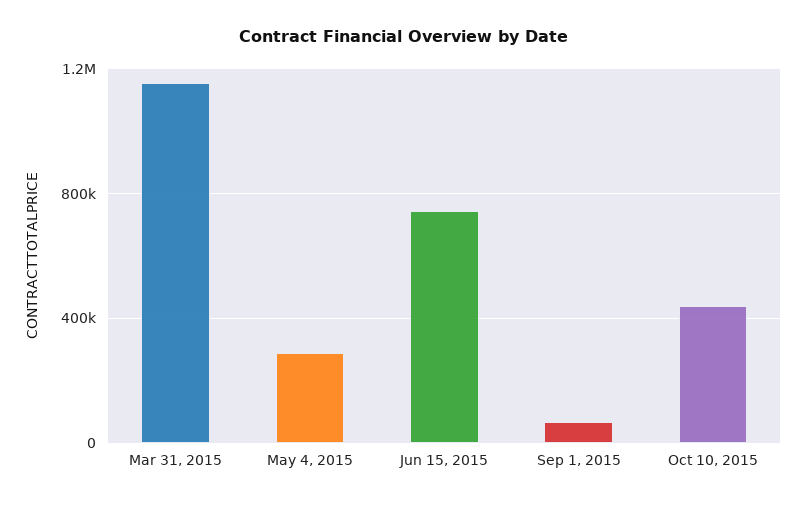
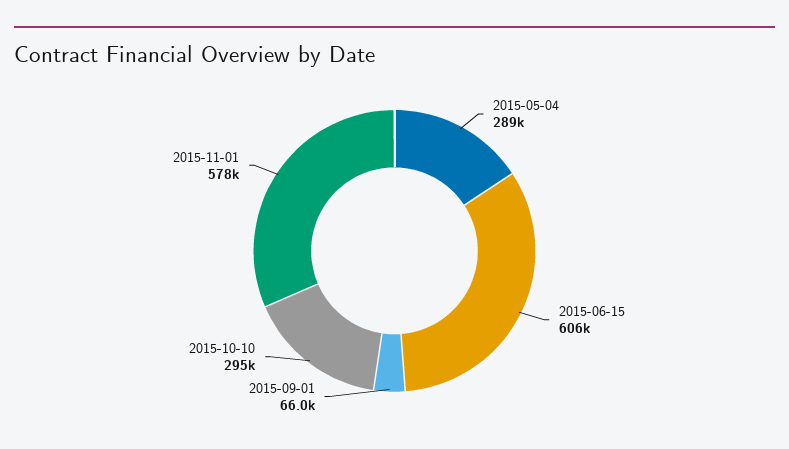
Mar 31, 2015: 1150000 -> none
Jun 15, 2015: 750000 -> 606000
Oct 10, 2015: 450000 -> 295000
2015-11-01: none -> 578000

